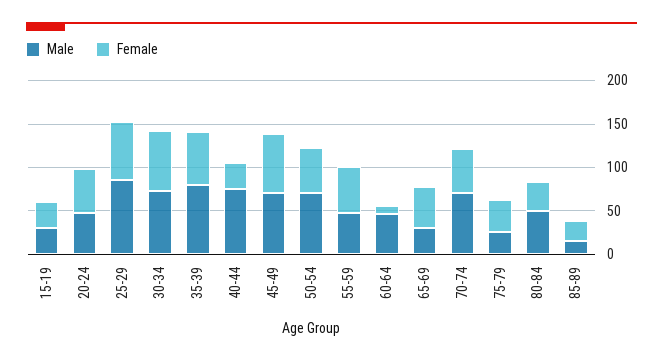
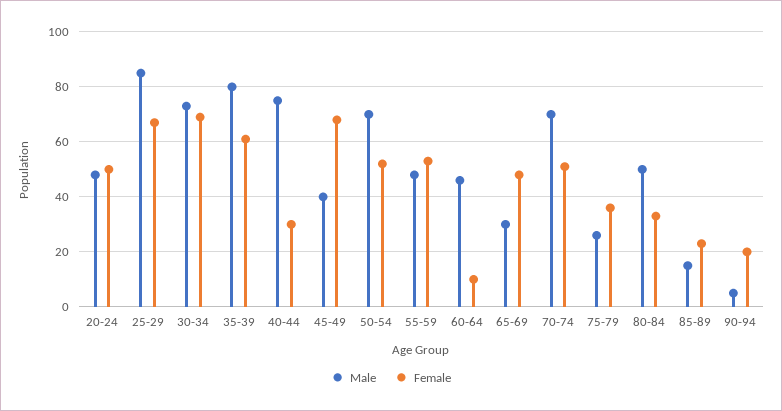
Male, 15-19: 30 -> none
Female, 15-19: 30 -> none
Male, 45-49: 70 -> 40
Male, 90-94: none -> 5
Female, 90-94: none -> 20

